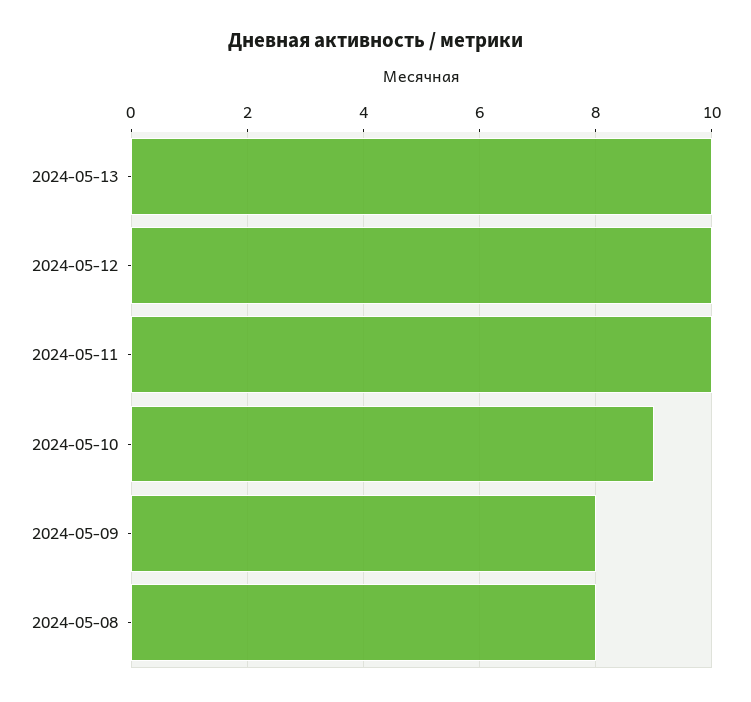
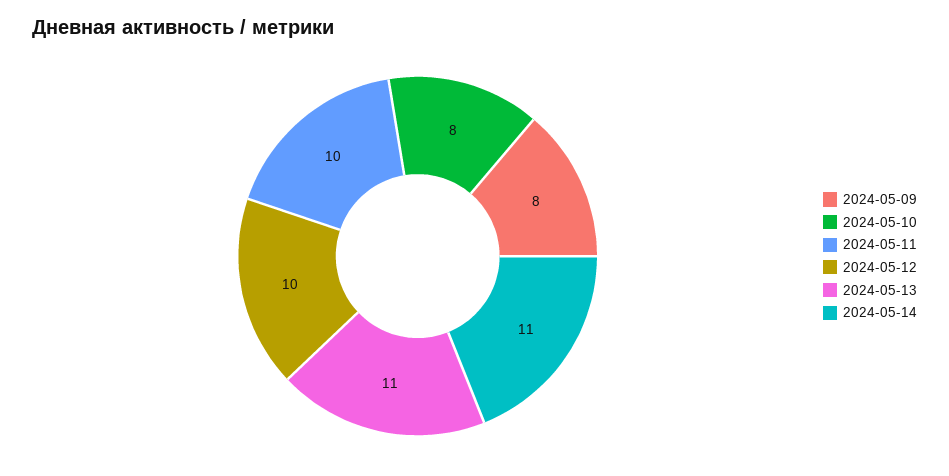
2024-05-13: 10 -> 11
2024-05-10: 9 -> 8
2024-05-08: 8 -> none
2024-05-14: none -> 11

